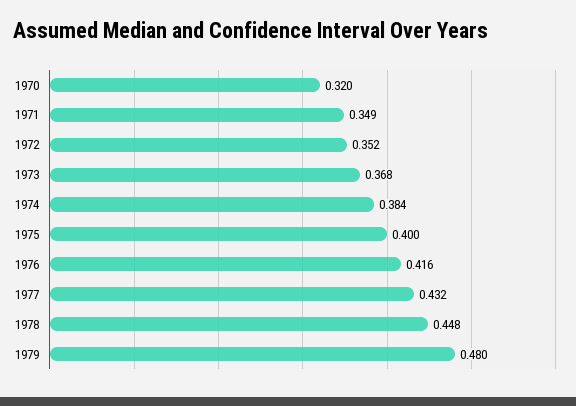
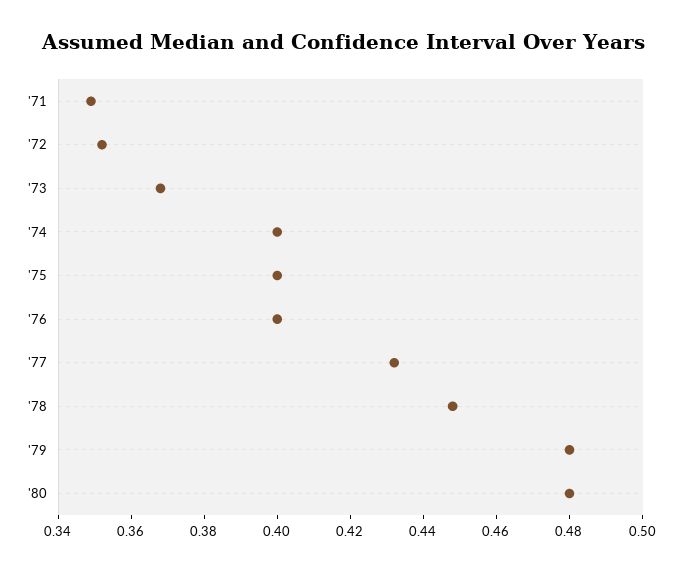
1970: 0.32 -> none
1974: 0.384 -> 0.4
1976: 0.416 -> 0.4
'80: none -> 0.48

